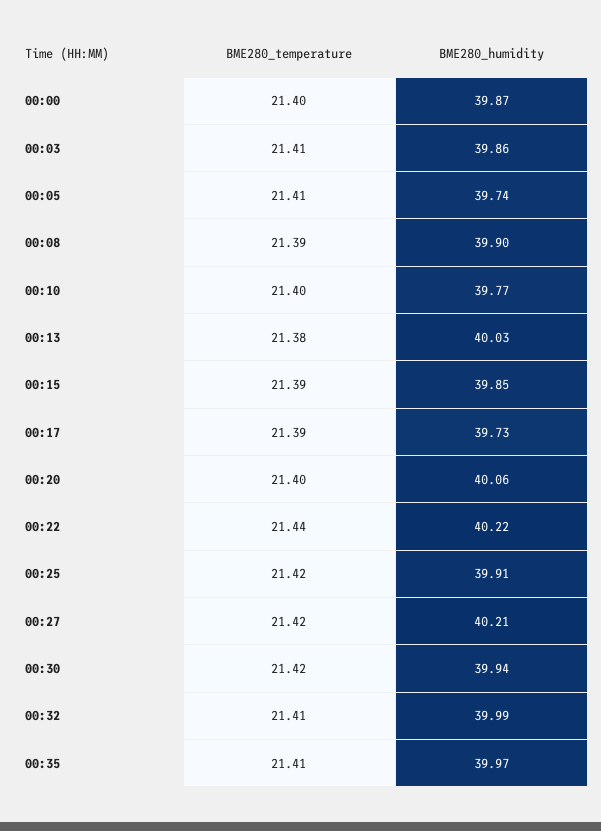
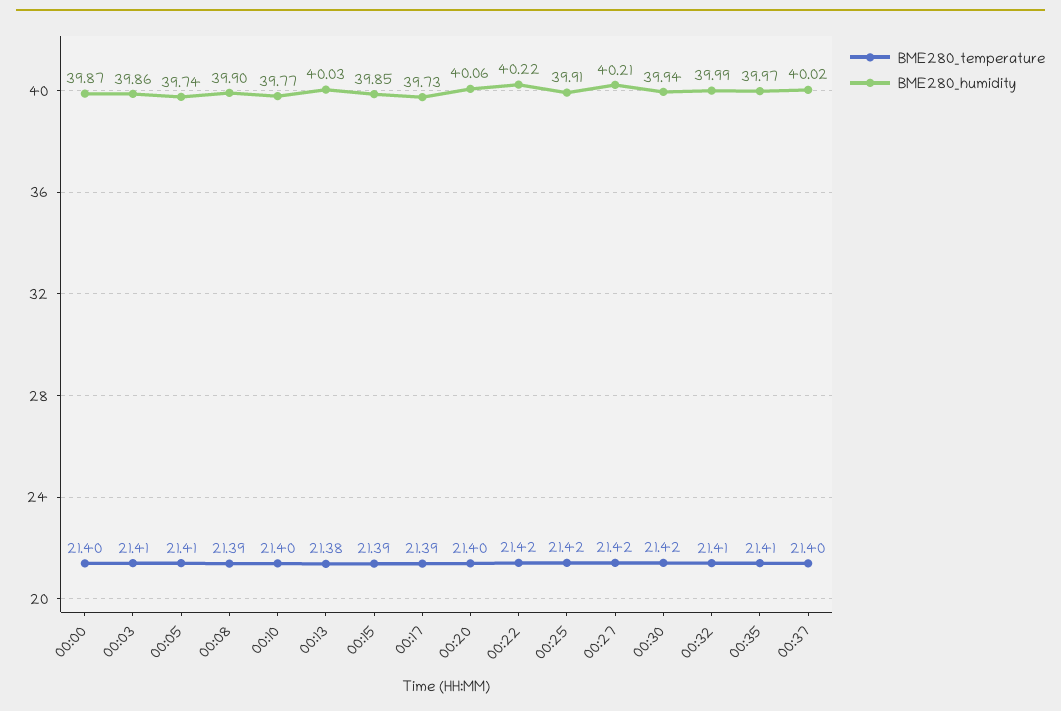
BME280_temperature, 00:22: 21.44 -> 21.42
BME280_temperature, 00:37: none -> 21.4
BME280_humidity, 00:37: none -> 40.02

